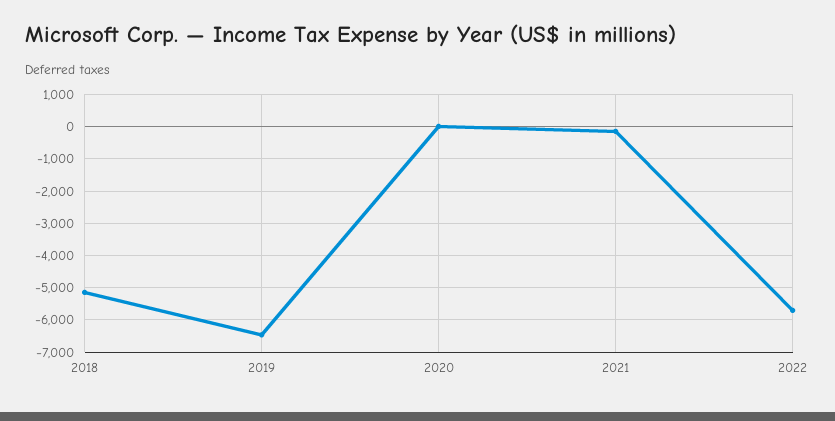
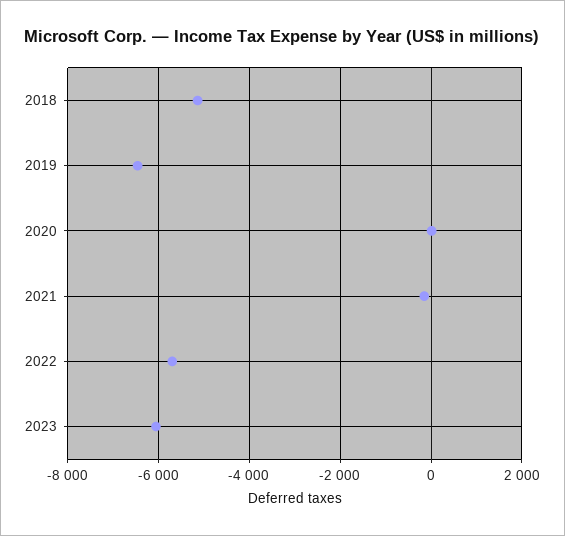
2023: none -> -6000

